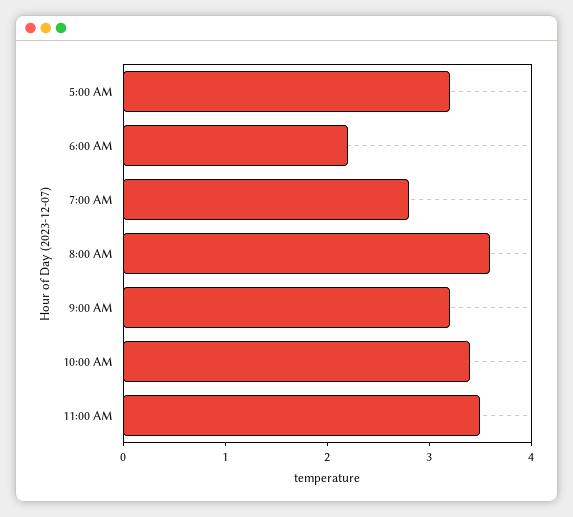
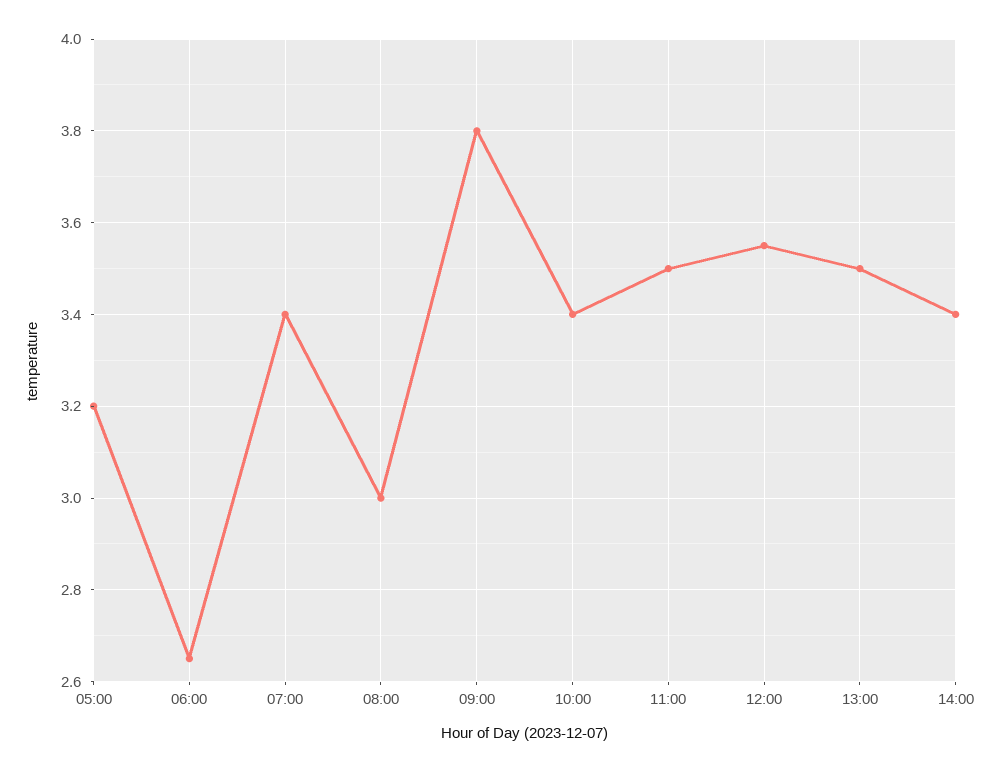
6:00 AM: 2.2 -> 2.65
7:00 AM: 2.8 -> 3.4
8:00 AM: 3.6 -> 3
9:00 AM: 3.2 -> 3.8
12:00: none -> 3.55
13:00: none -> 3.5
14:00: none -> 3.4

